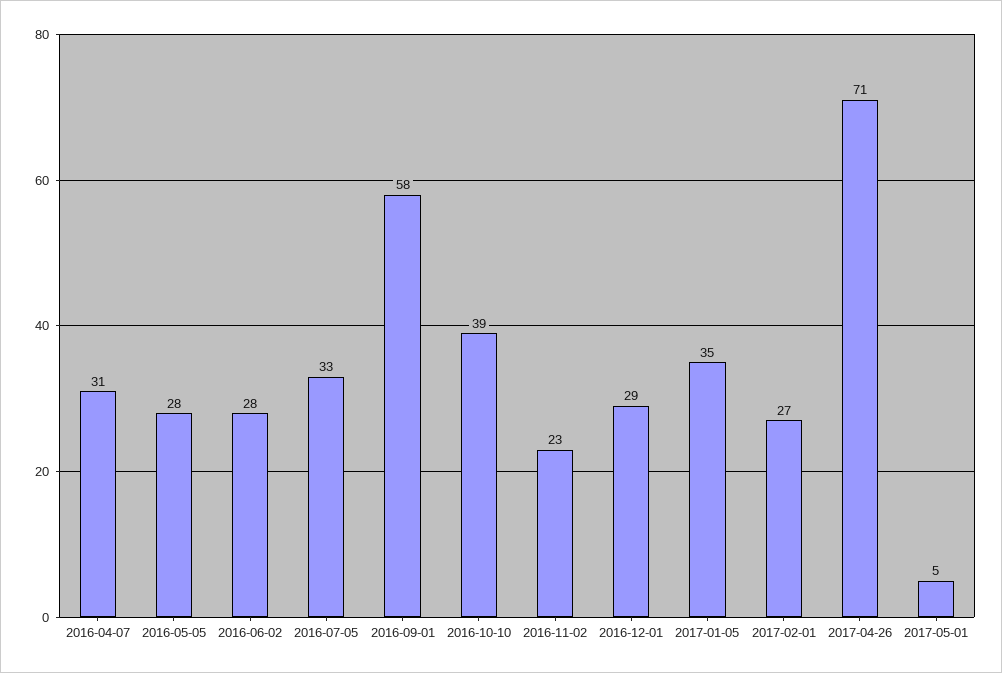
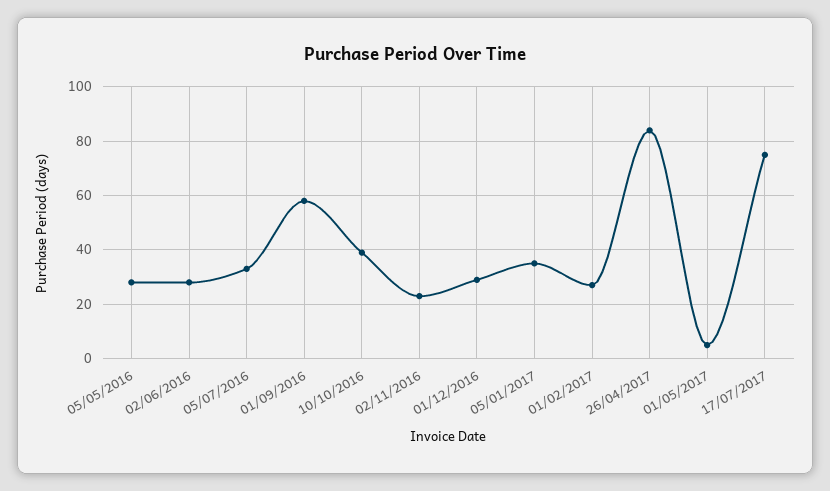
2016-04-07: 31 -> none
2017-04-26: 71 -> 85
17/07/2017: none -> 75

